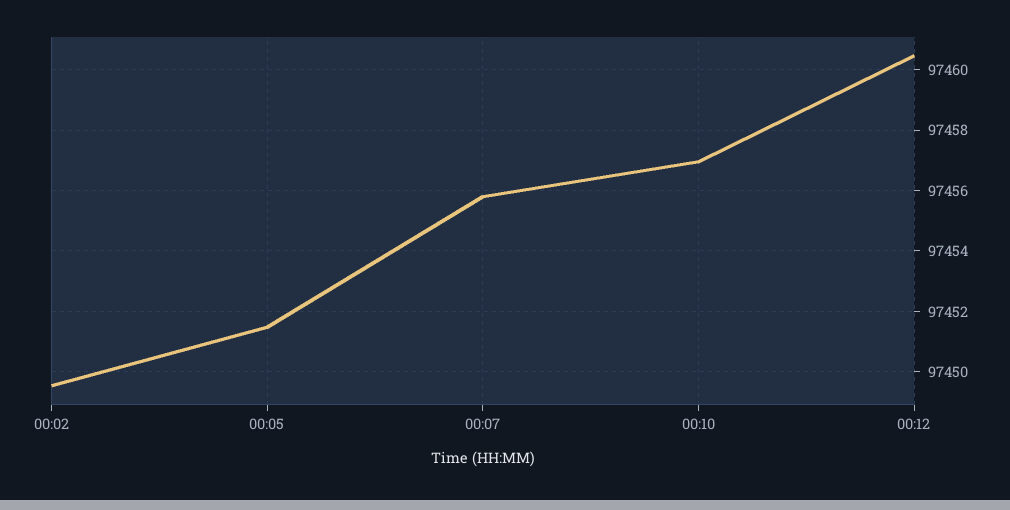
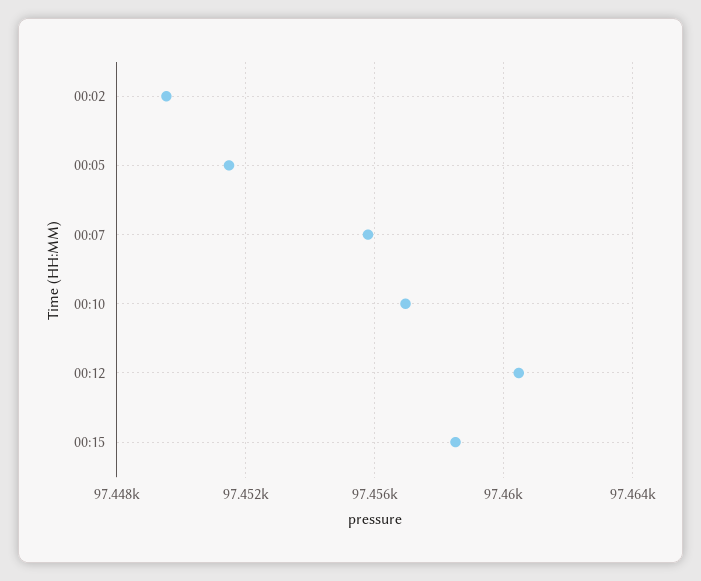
00:15: none -> 97458.5

